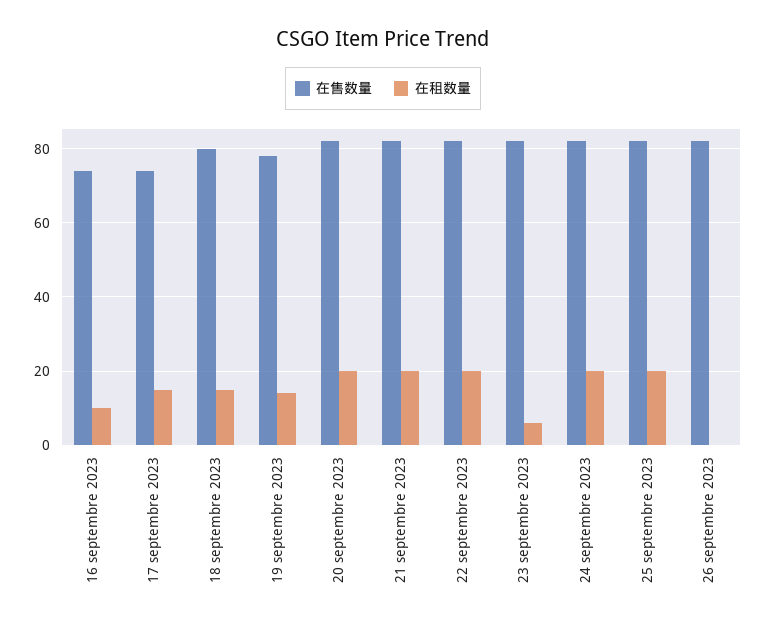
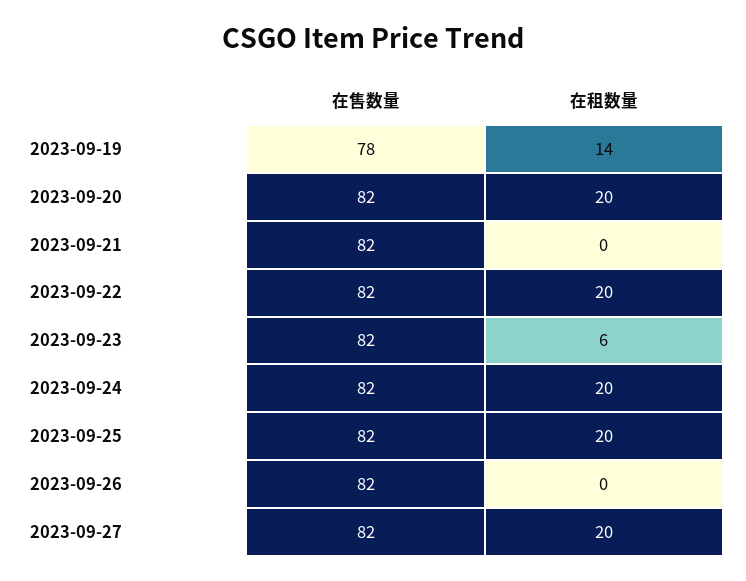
在售数量, 16 septembre 2023: 75 -> none
在租数量, 16 septembre 2023: 10 -> none
在售数量, 17 septembre 2023: 75 -> none
在租数量, 17 septembre 2023: 15 -> none
在售数量, 18 septembre 2023: 80 -> none
在租数量, 18 septembre 2023: 15 -> none
在租数量, 21 septembre 2023: 20 -> 0
在售数量, 2023-09-27: none -> 82
在租数量, 2023-09-27: none -> 20

